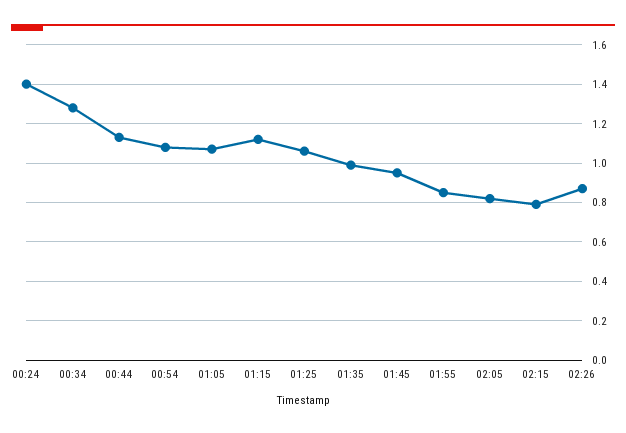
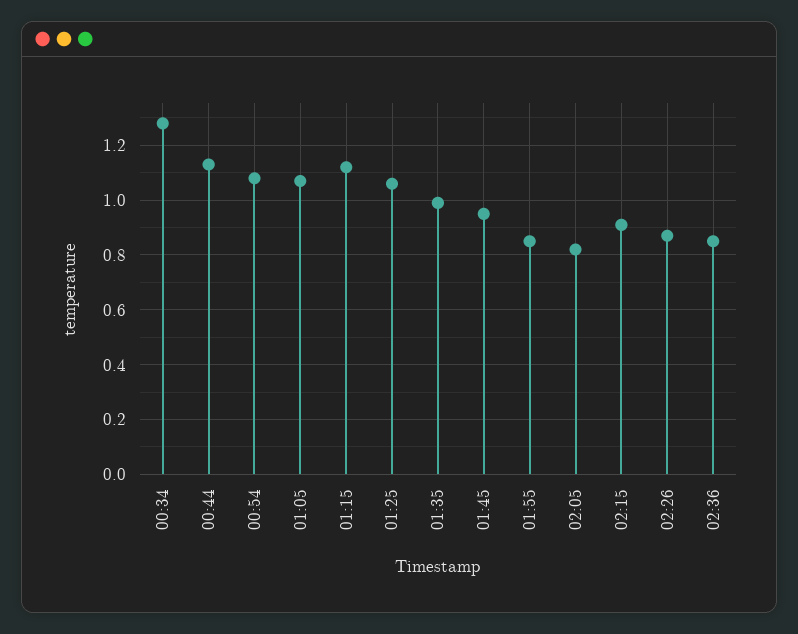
00:24: 1.4 -> none
02:15: 0.8 -> 0.9
02:36: none -> 0.85

